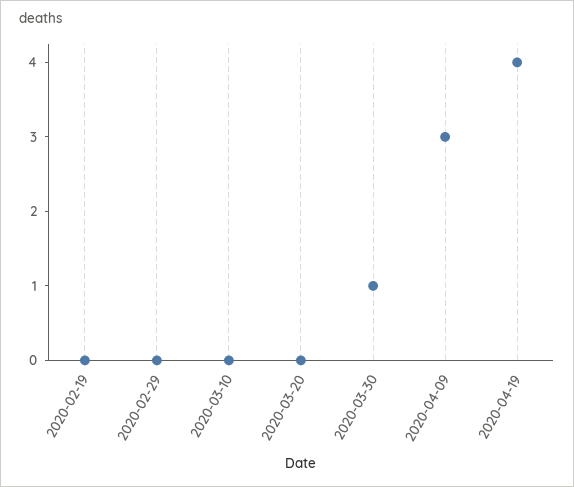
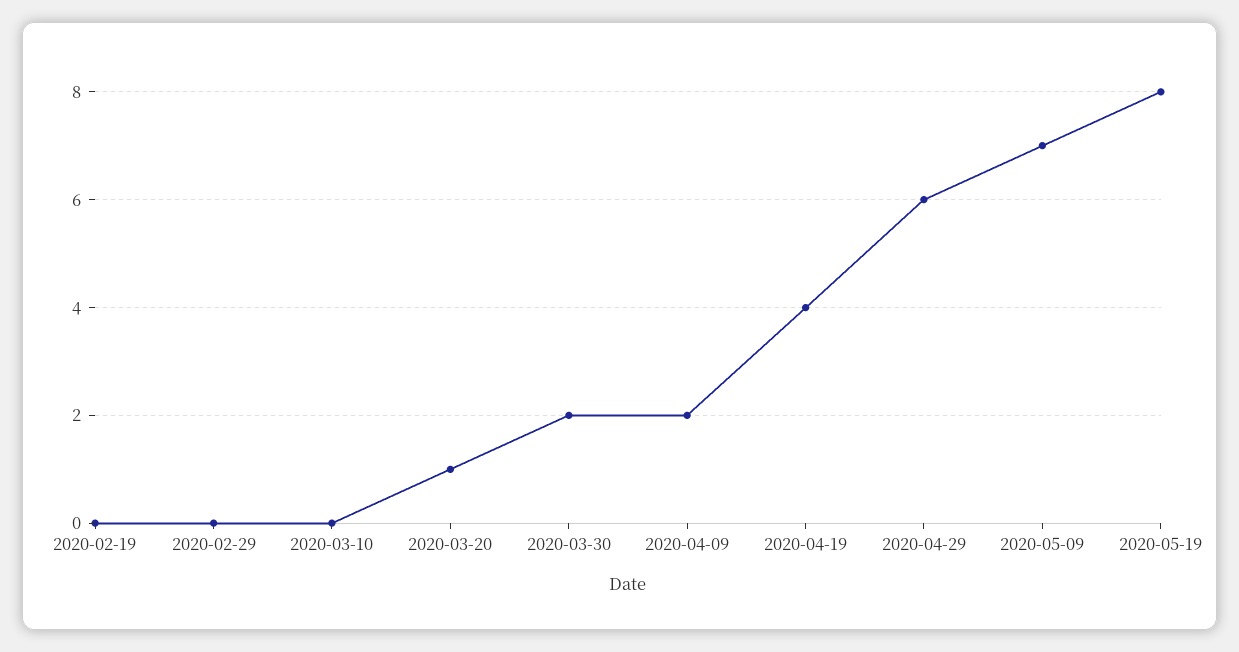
2020-03-20: 0 -> 1
2020-03-30: 1 -> 2
2020-04-09: 3 -> 2
2020-04-29: none -> 6
2020-05-09: none -> 7
2020-05-19: none -> 8

